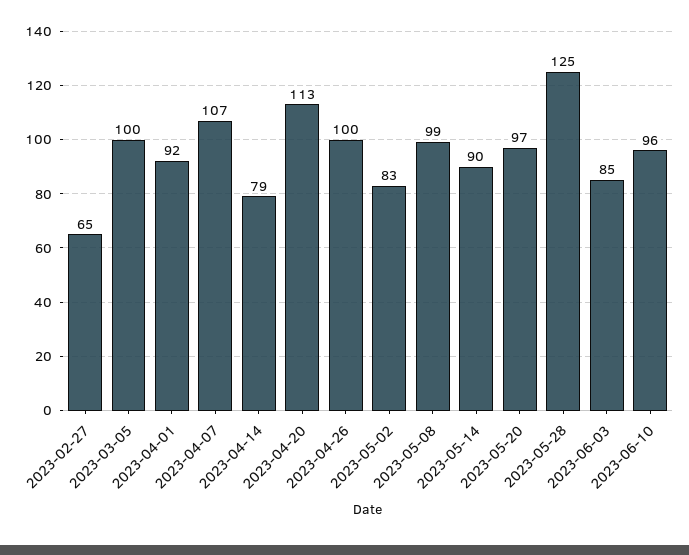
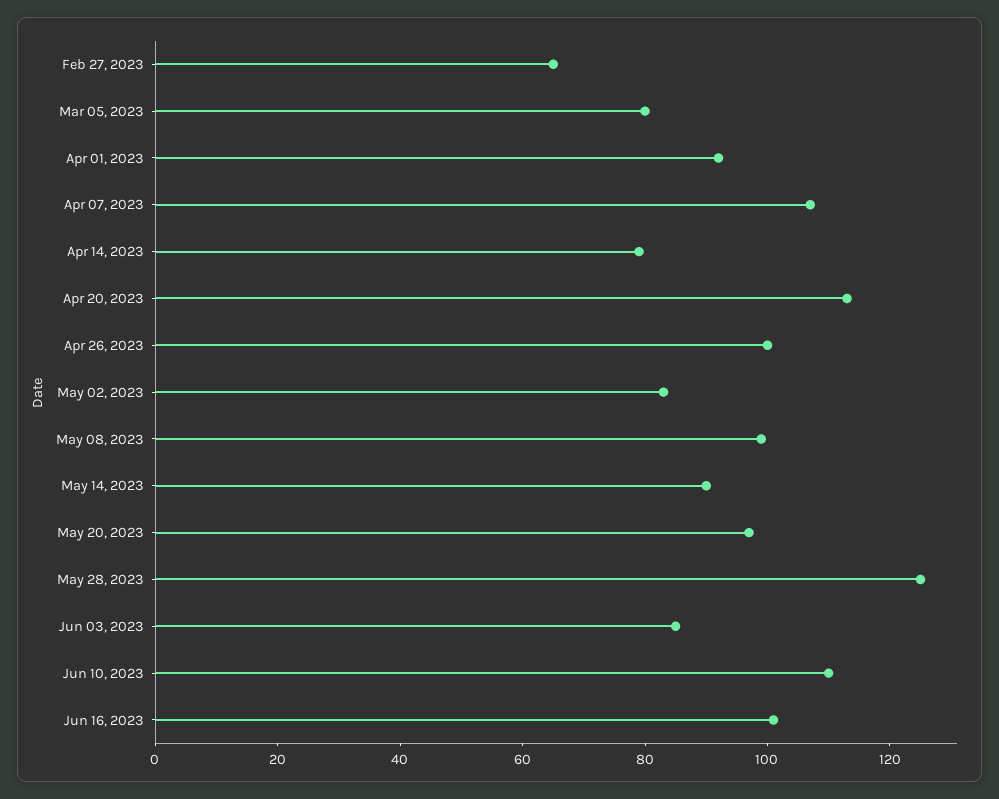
2023-03-05: 100 -> 80
2023-06-10: 96 -> 110
Jun 16, 2023: none -> 100

